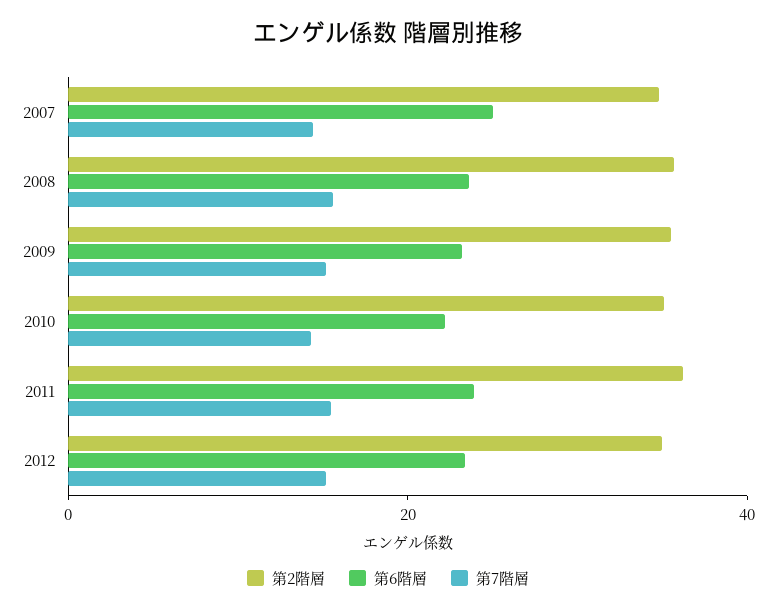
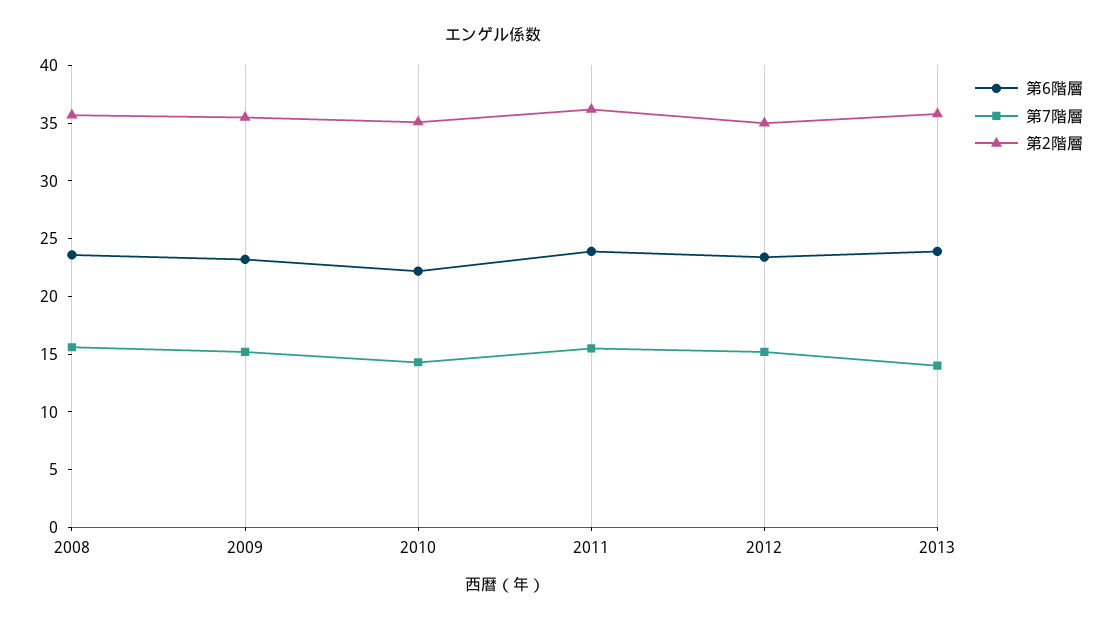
第2階層, 2007: 35 -> none
第6階層, 2007: 25 -> none
第7階層, 2007: 15 -> none
第6階層, 2013: none -> 24
第7階層, 2013: none -> 14
第2階層, 2013: none -> 36

